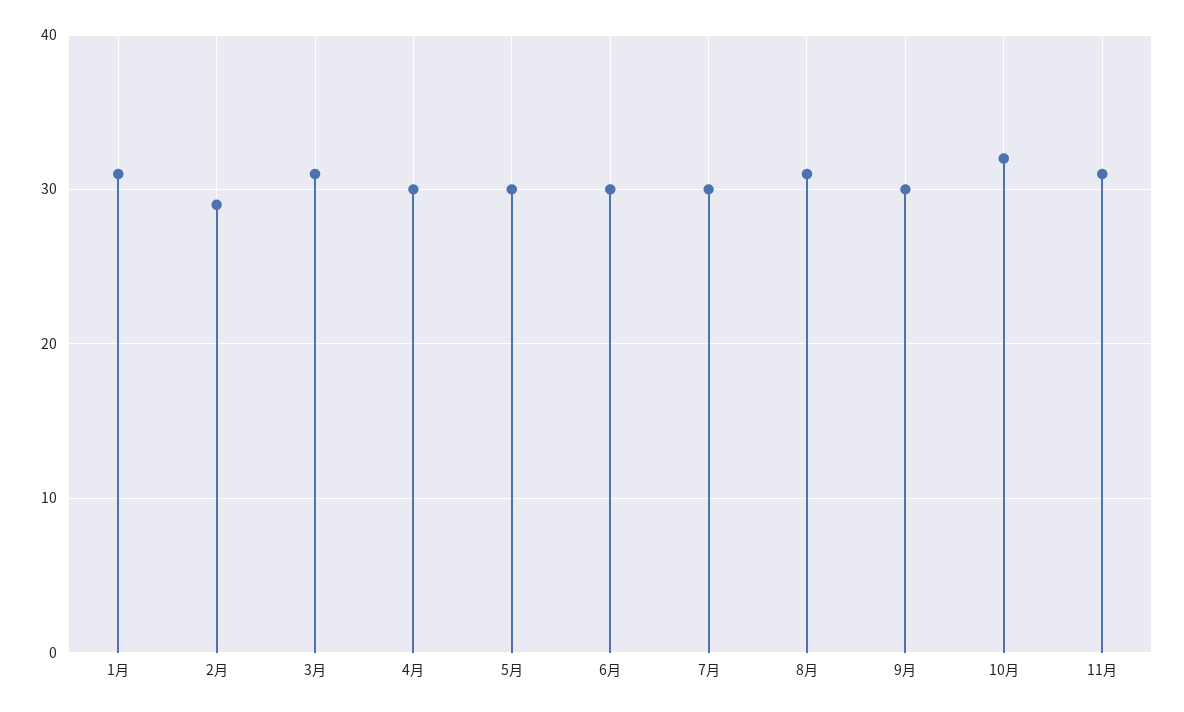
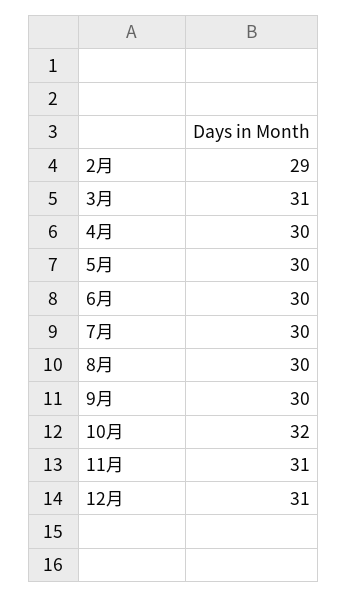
1月: 31 -> none
8月: 31 -> 30
12月: none -> 31

